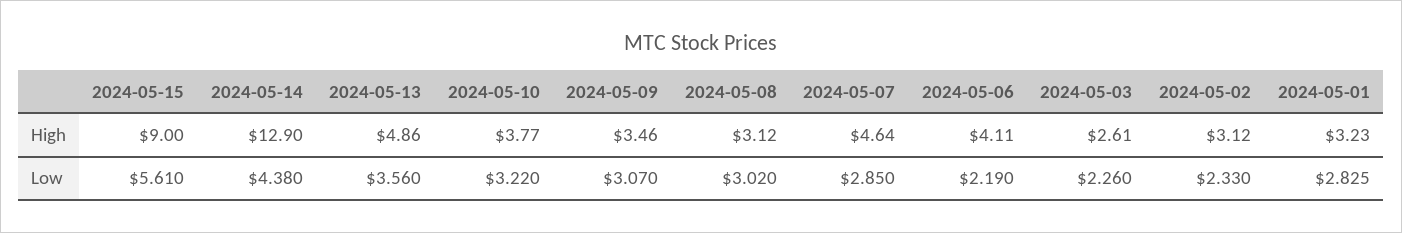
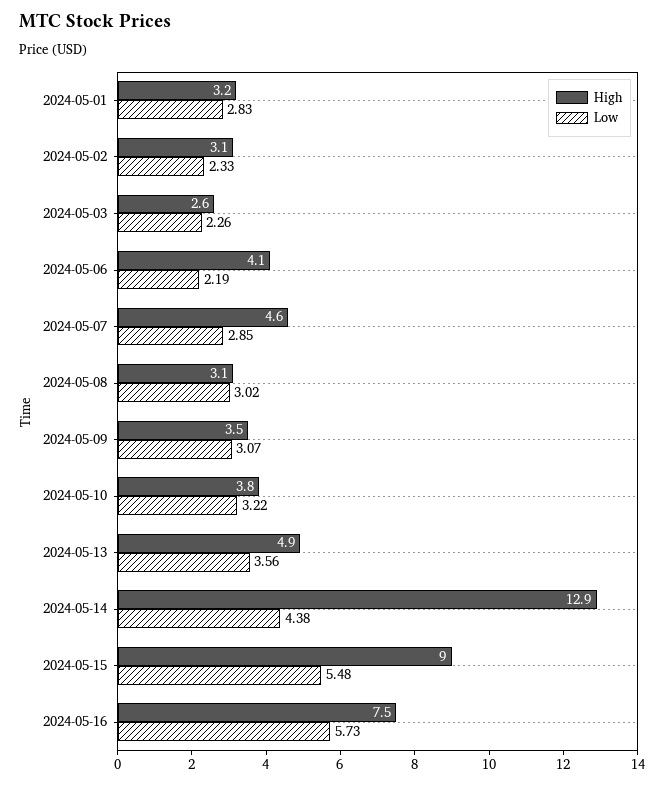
Low, 2024-05-15: 5.61 -> 5.48
High, 2024-05-16: none -> 7.5
Low, 2024-05-16: none -> 5.73

